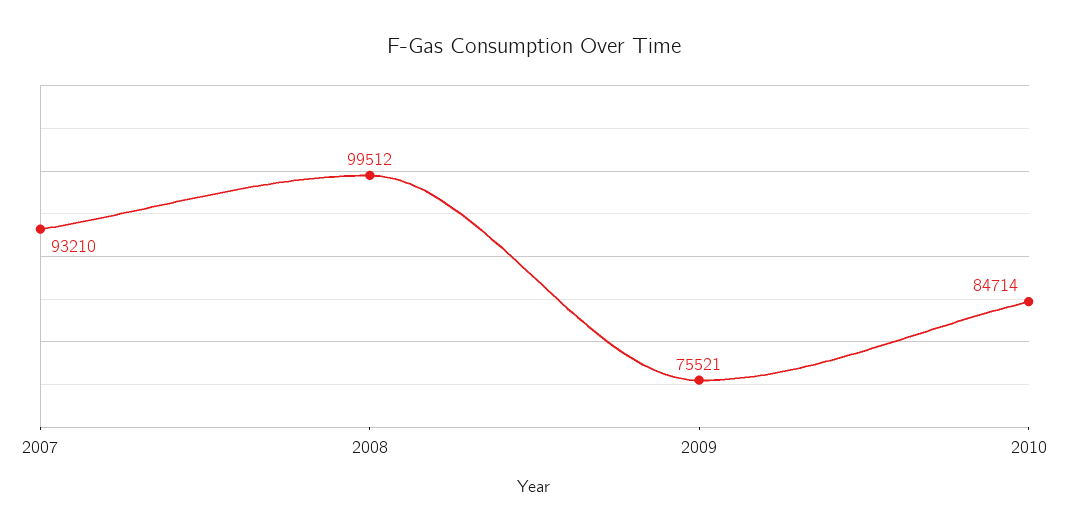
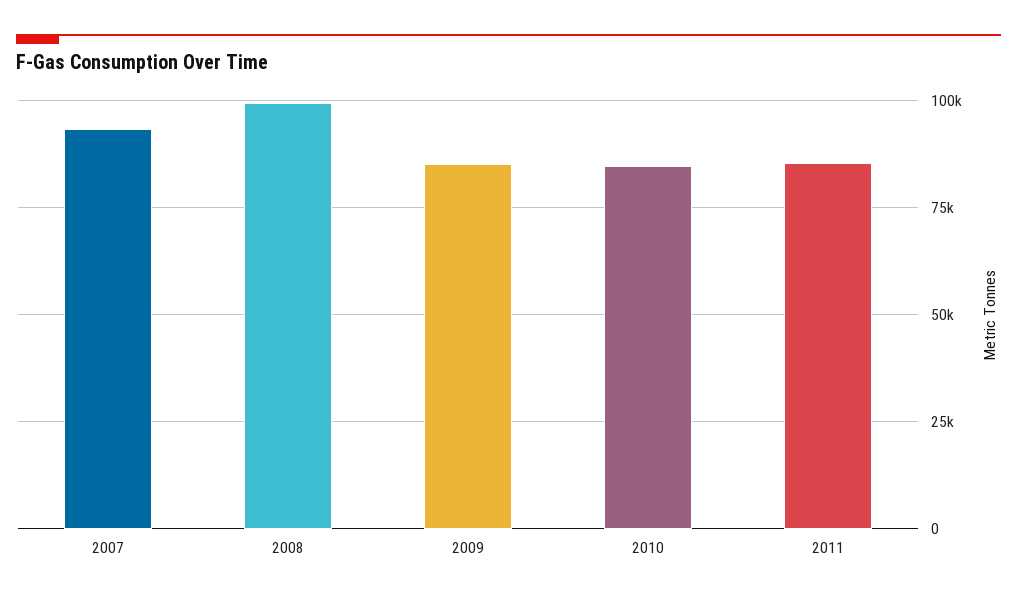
2009: 75521 -> 85000
2011: none -> 85000

